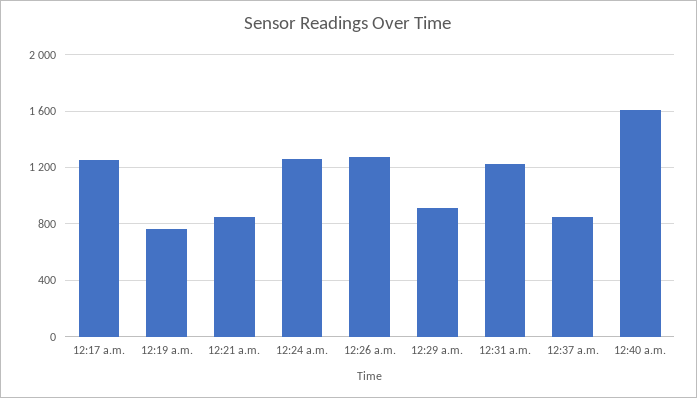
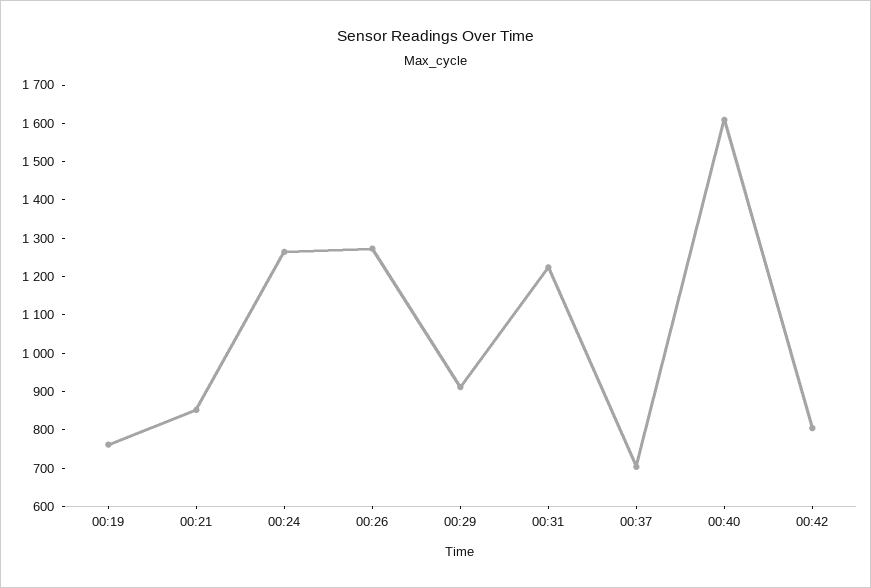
12:17 a.m.: 1250 -> none
12:37 a.m.: 850 -> 700
00:42: none -> 800

